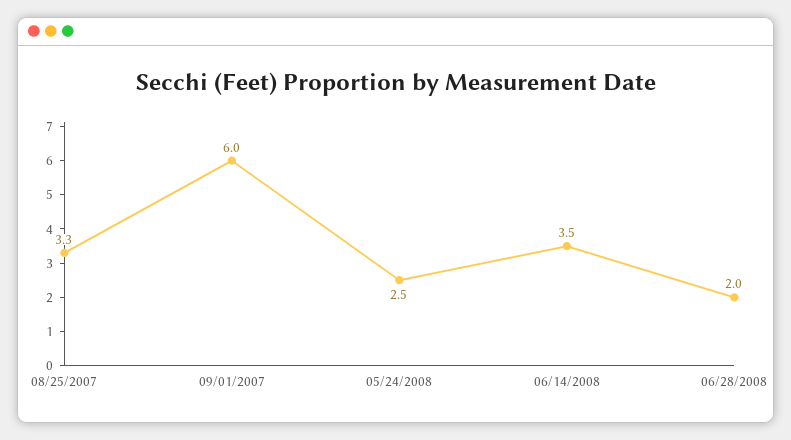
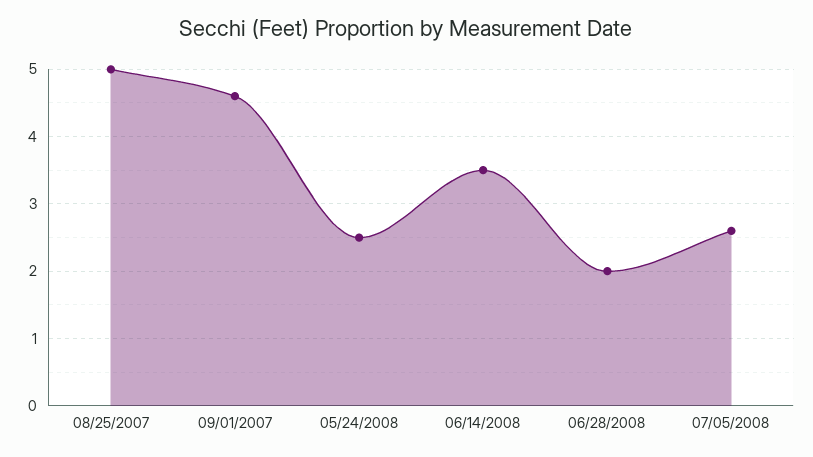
08/25/2007: 3.3 -> 5
09/01/2007: 6 -> 4.6
07/05/2008: none -> 2.6

